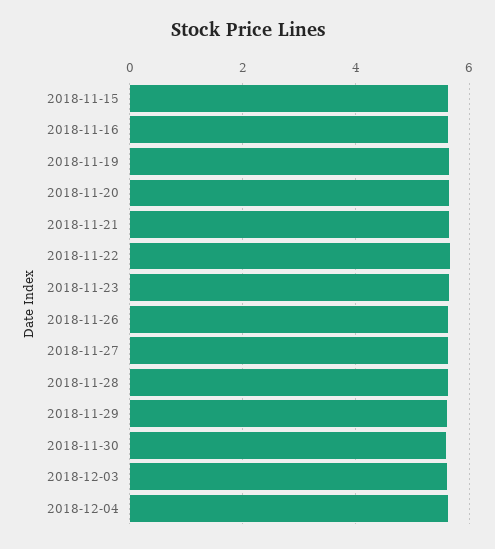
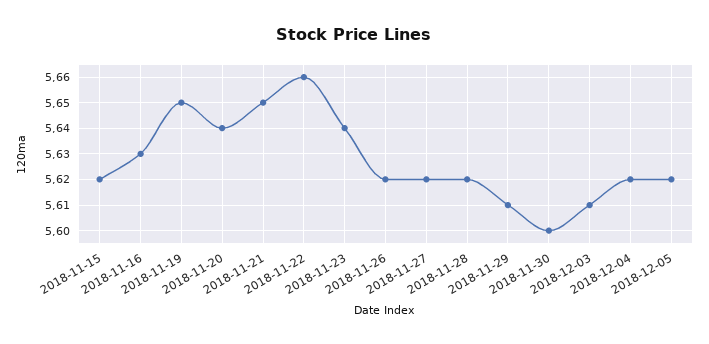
2018-12-05: none -> 5.62

